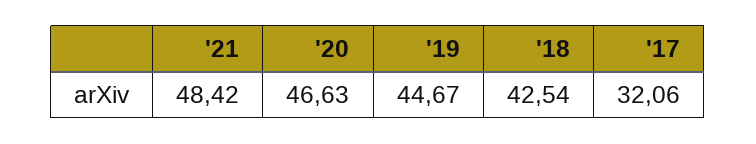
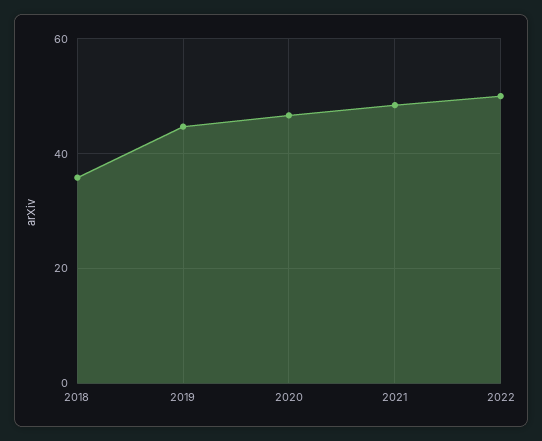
'18: 42.54 -> 36
'17: 32.06 -> none
2022: none -> 50

